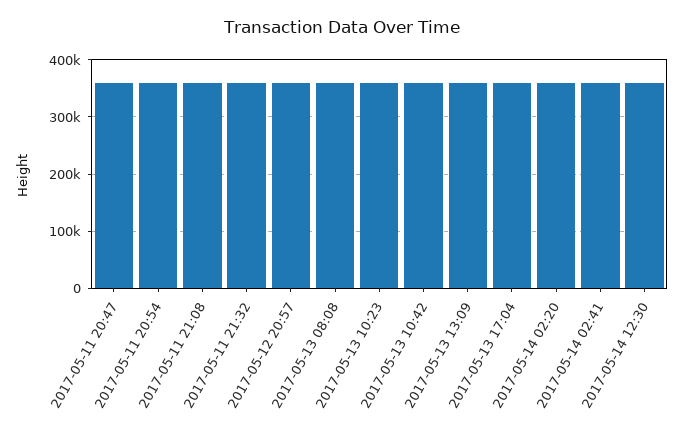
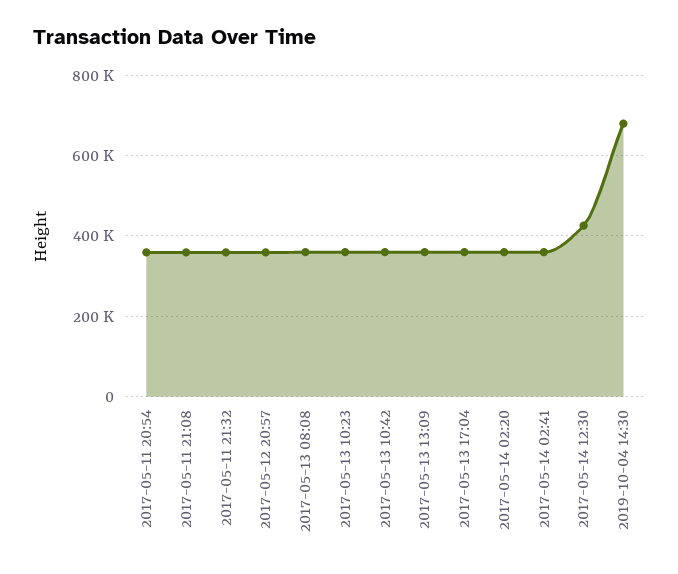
2017-05-11 20:47: 360000 -> none
2017-05-14 12:30: 360000 -> 420000
2019-10-04 14:30: none -> 680000

